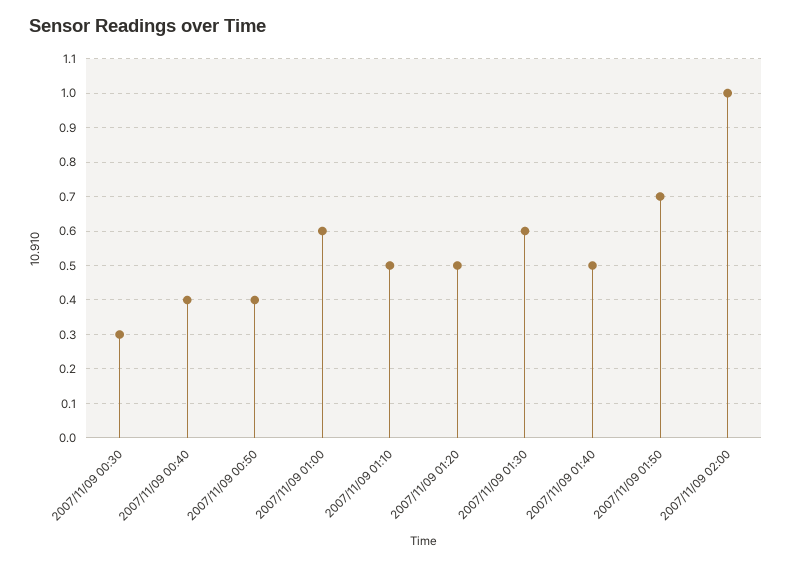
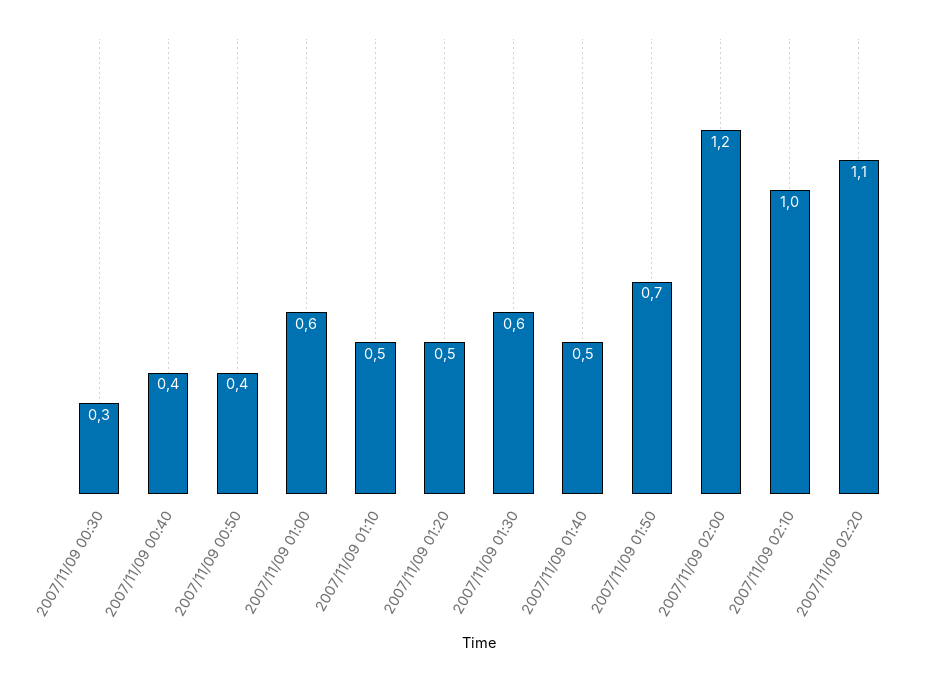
2007/11/09 02:00: 1 -> 1.2
2007/11/09 02:10: none -> 1
2007/11/09 02:20: none -> 1.1

